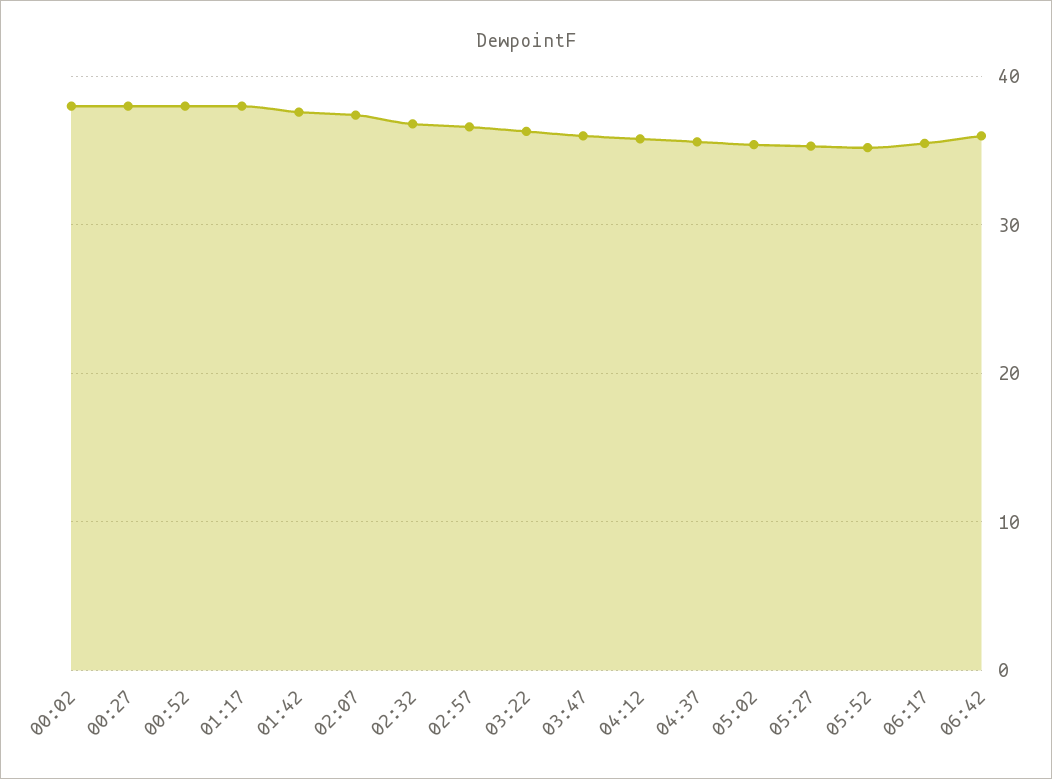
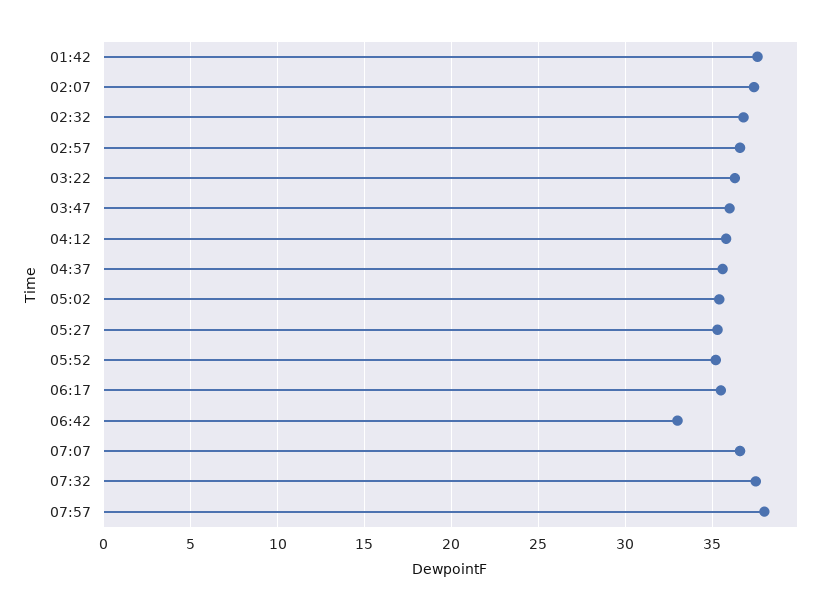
00:02: 38 -> none
00:27: 38 -> none
00:52: 38 -> none
01:17: 38 -> none
06:42: 36 -> 33
07:07: none -> 36.5
07:32: none -> 37.5
07:57: none -> 38

